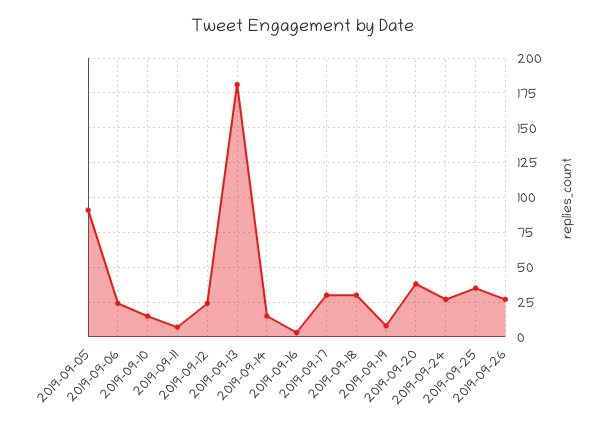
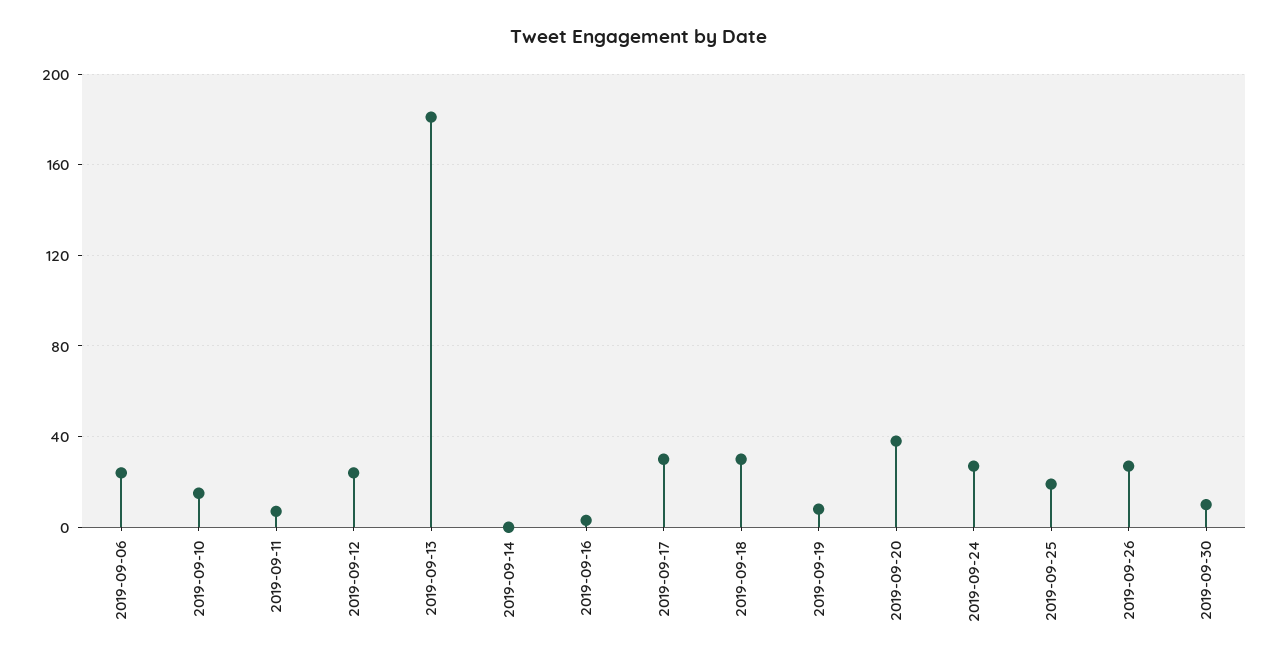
2019-09-05: 90 -> none
2019-09-14: 15 -> 0
2019-09-25: 35 -> 20
2019-09-30: none -> 10

